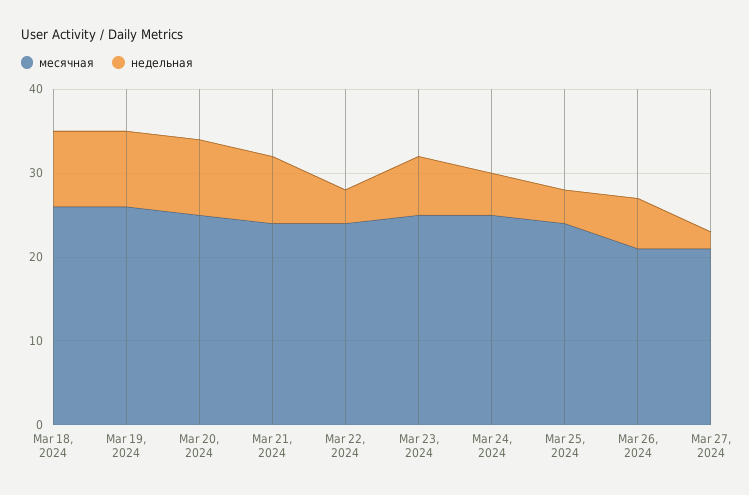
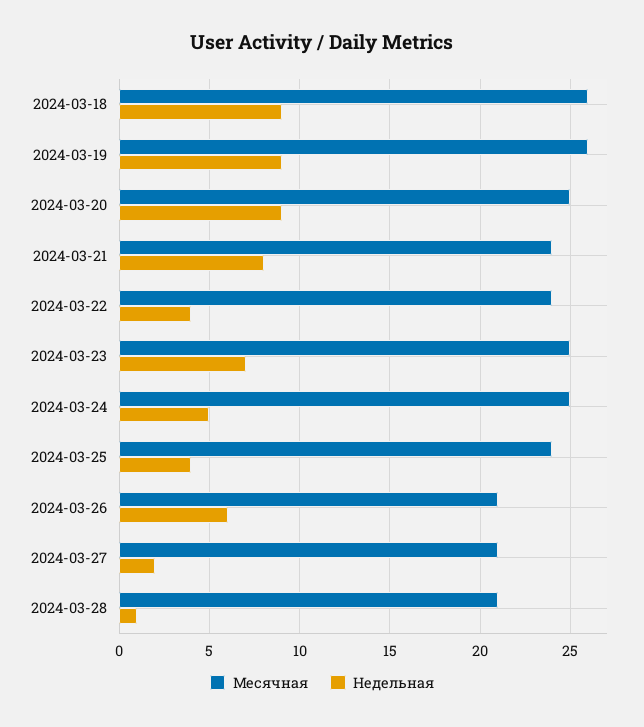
месячная, 2024-03-28: none -> 21
недельная, 2024-03-28: none -> 1

